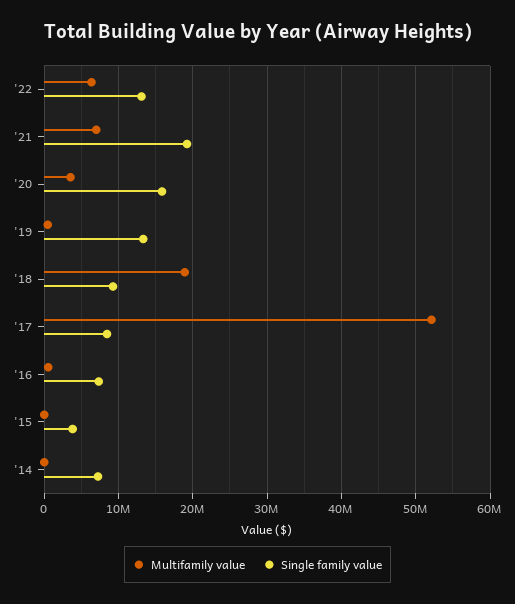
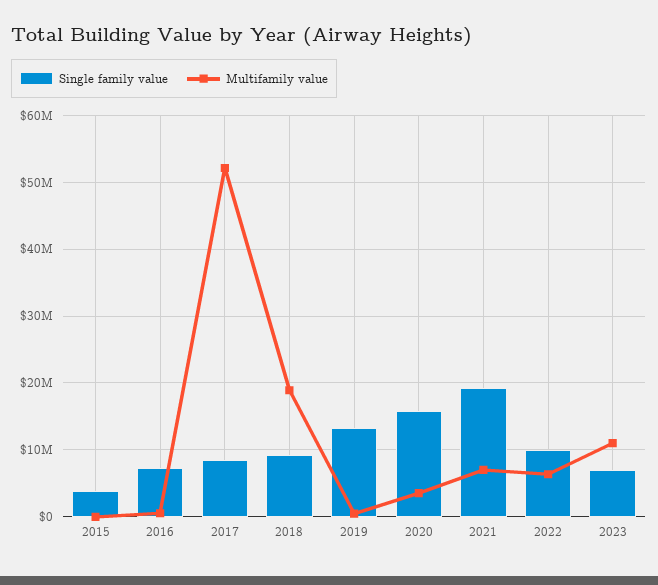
Single family value, '22: 13000000 -> 10000000
Multifamily value, '14: 0 -> none
Single family value, '14: 7000000 -> none
Single family value, 2023: none -> 7000000
Multifamily value, 2023: none -> 11000000

